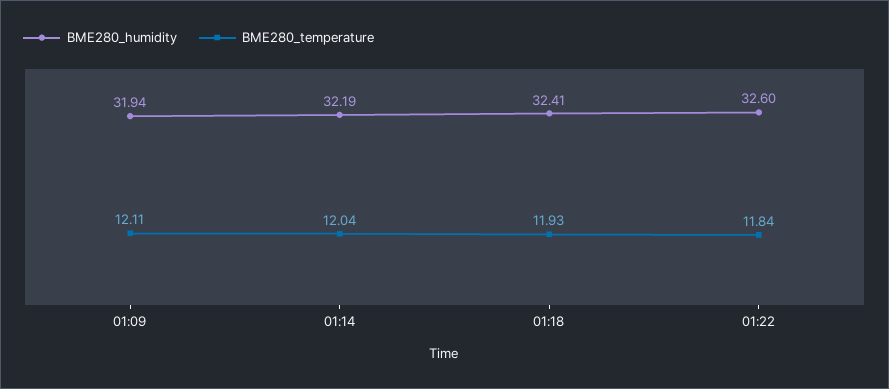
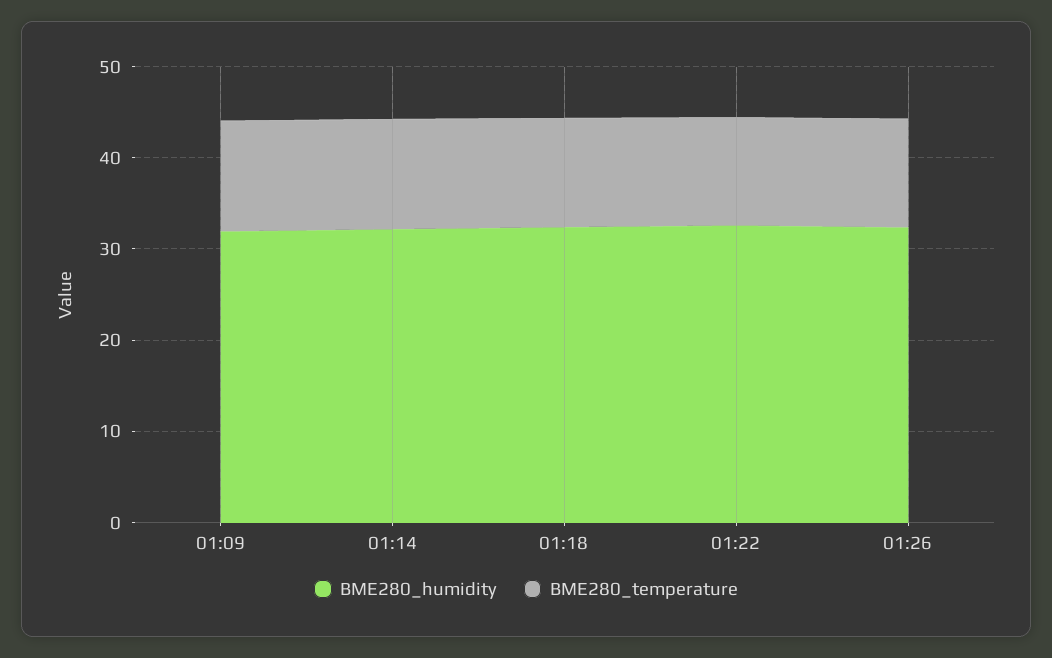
BME280_humidity, 01:26: none -> 32
BME280_temperature, 01:26: none -> 12

